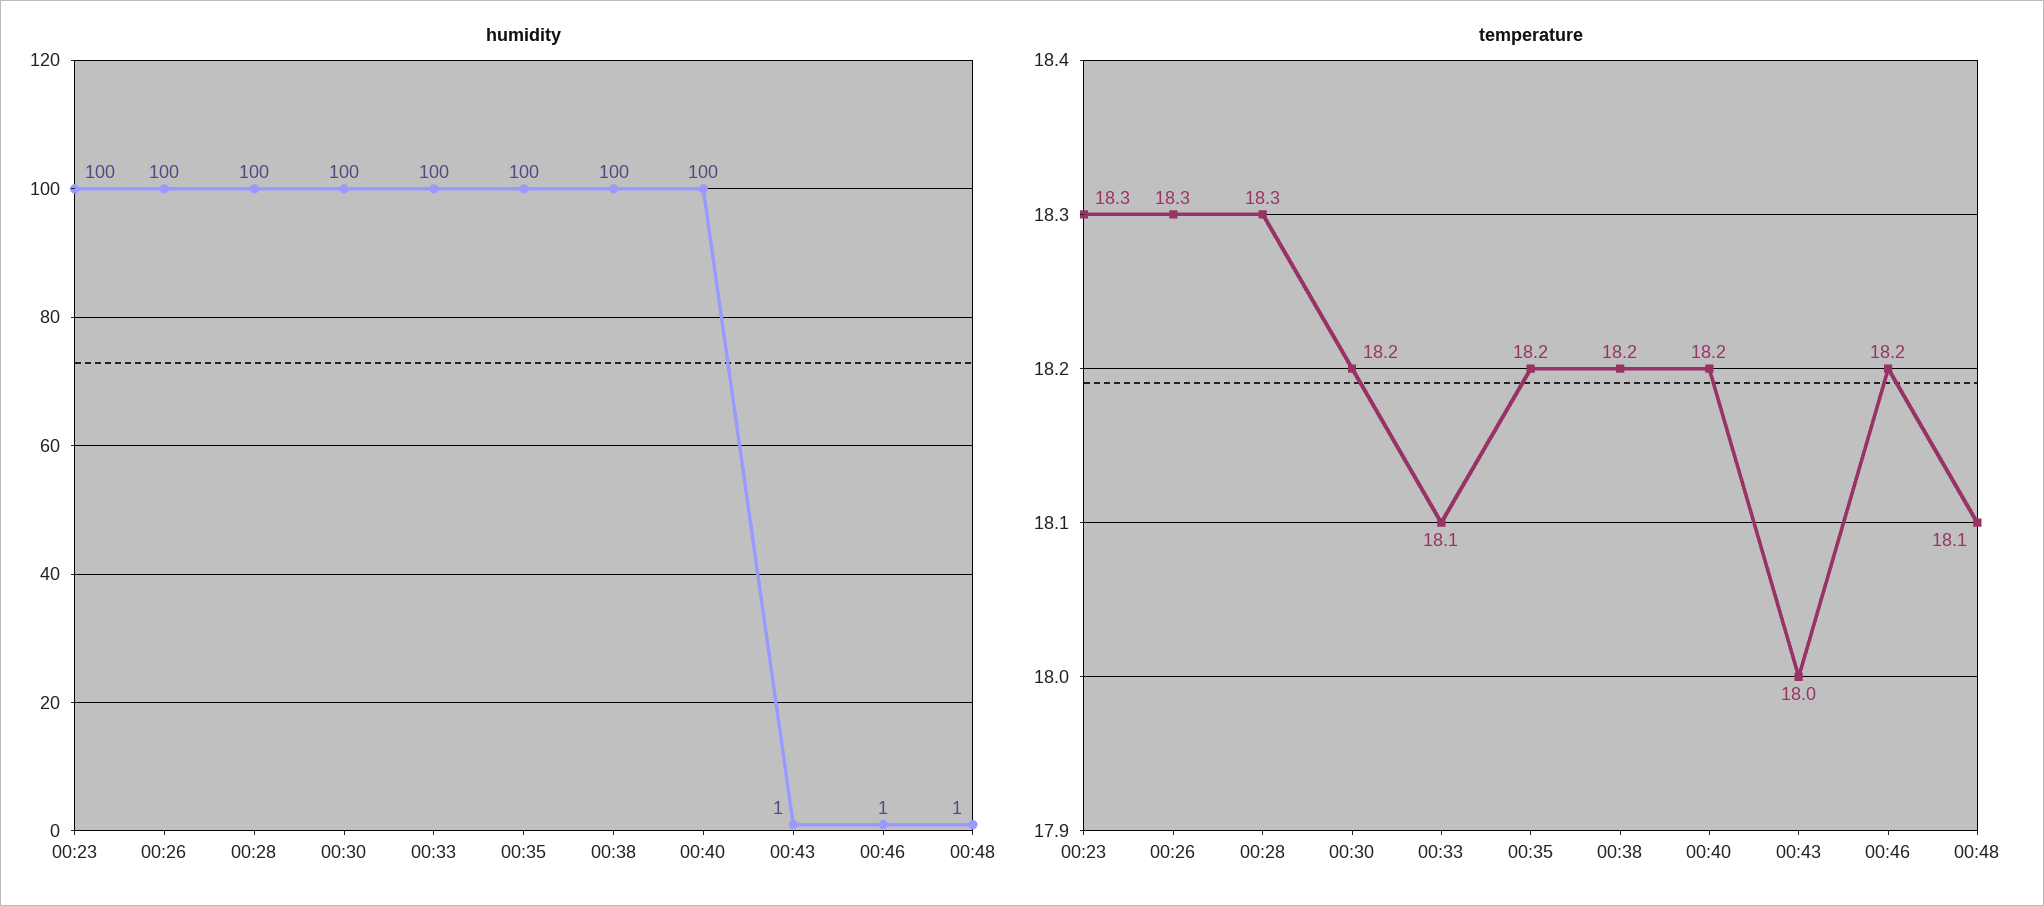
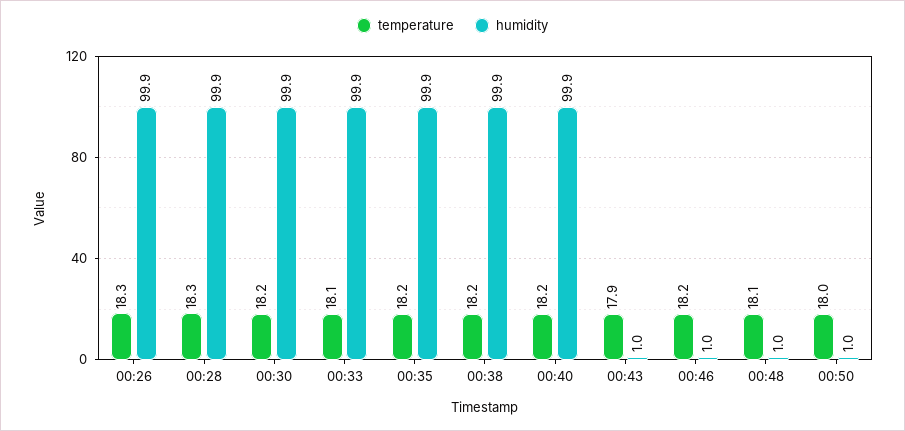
humidity, 00:23: 100 -> none
temperature, 00:23: 18.3 -> none
temperature, 00:43: 18 -> 17.9
temperature, 00:50: none -> 18
humidity, 00:50: none -> 1

